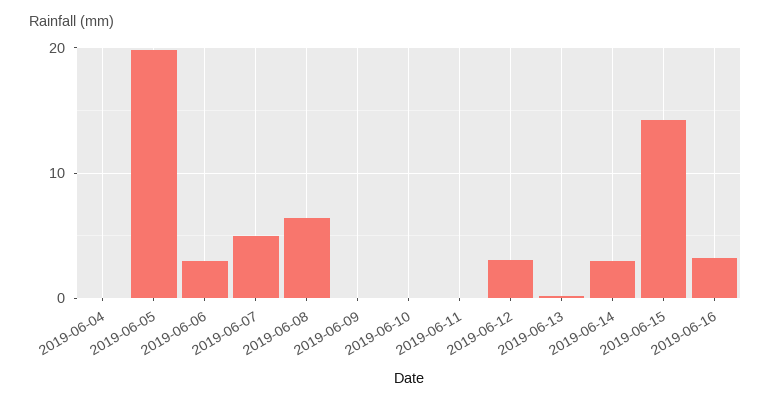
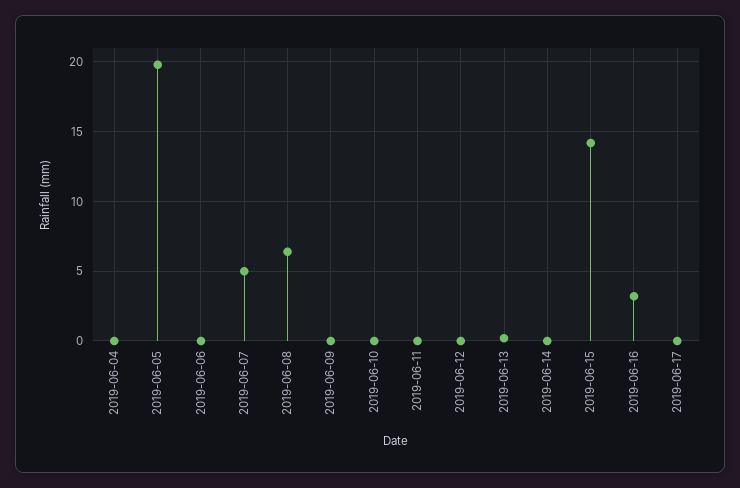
2019-06-06: 3 -> 0
2019-06-12: 3 -> 0
2019-06-14: 3 -> 0
2019-06-17: none -> 0

